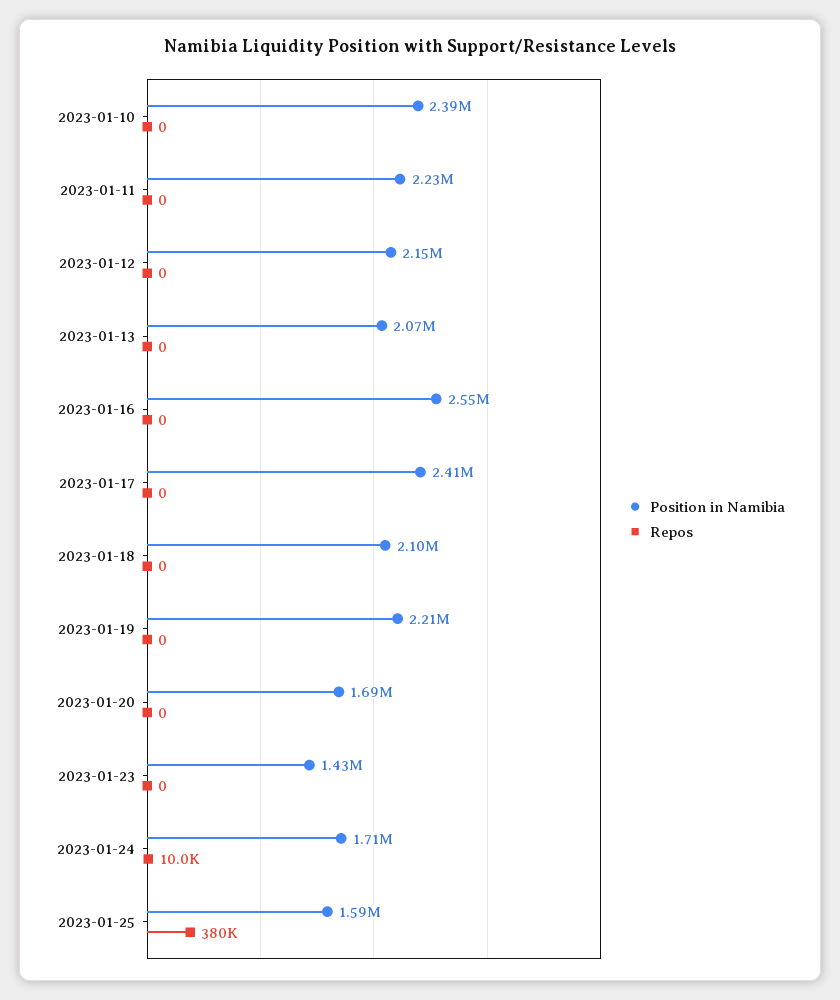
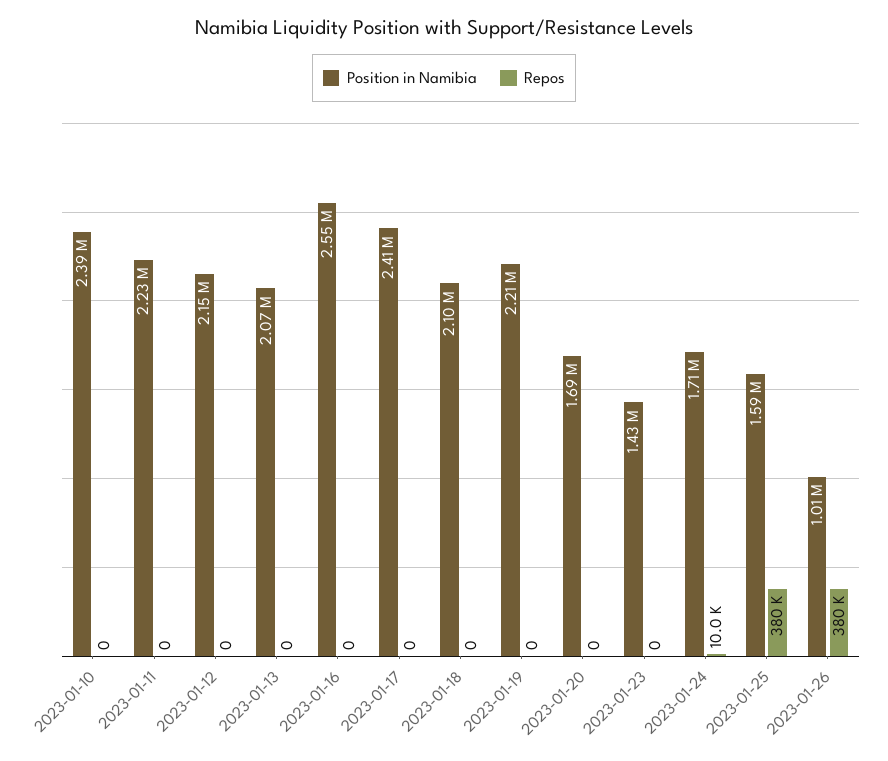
Position in Namibia, 2023-01-26: none -> 1010000
Repos, 2023-01-26: none -> 380000

